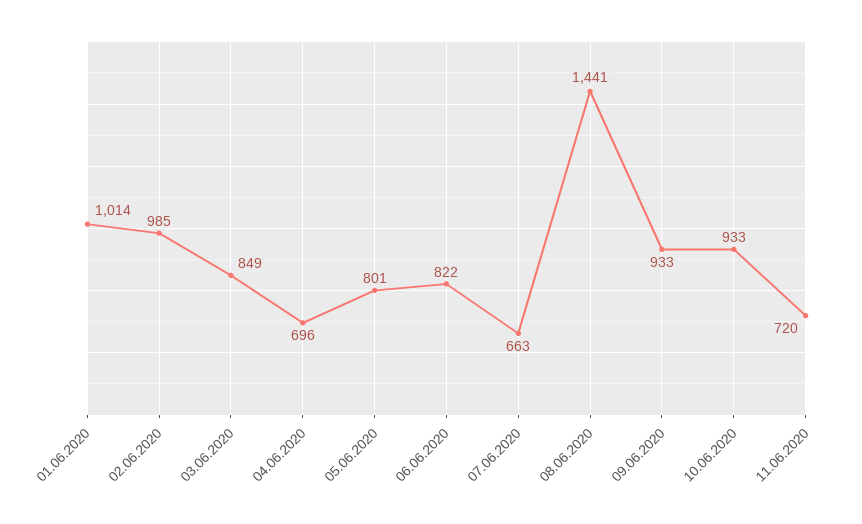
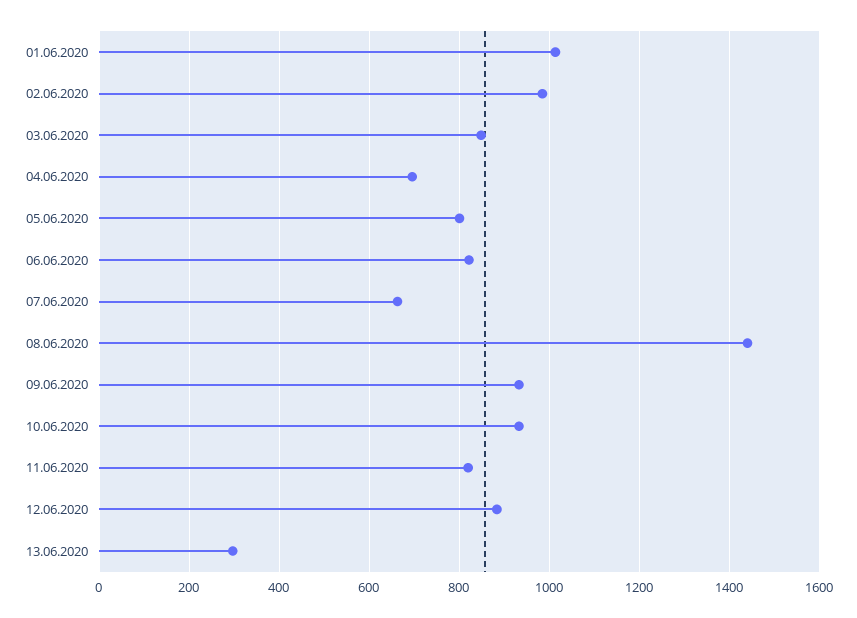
11.06.2020: 720 -> 820
12.06.2020: none -> 880
13.06.2020: none -> 300

